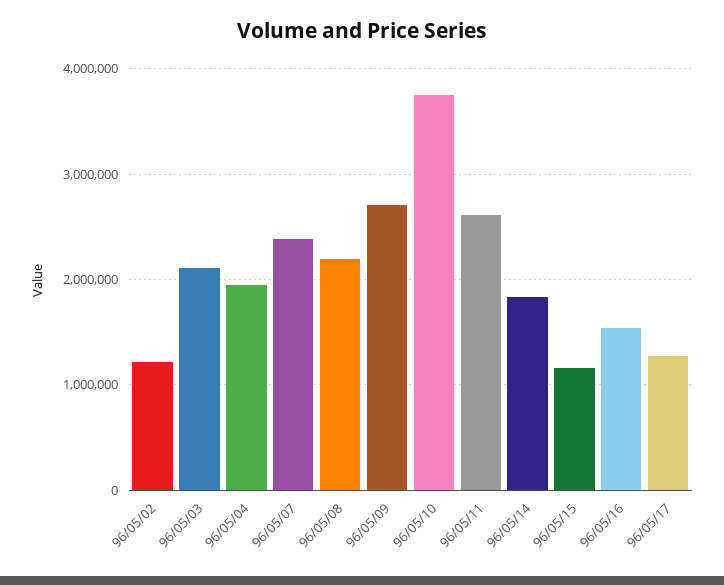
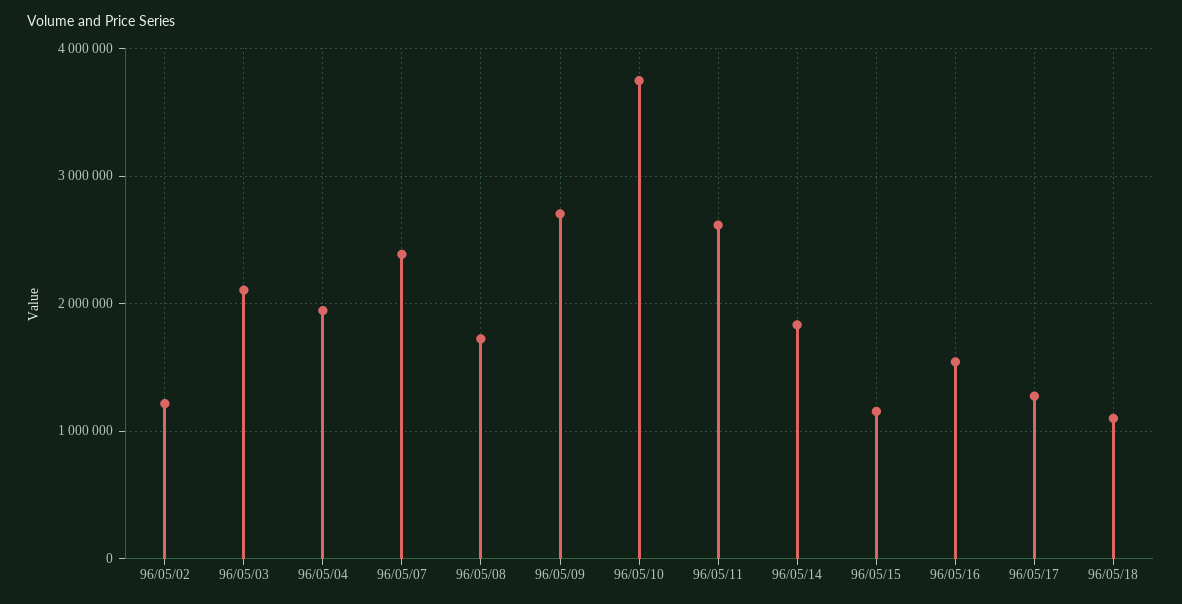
96/05/08: 2200000 -> 1700000
96/05/18: none -> 1100000

